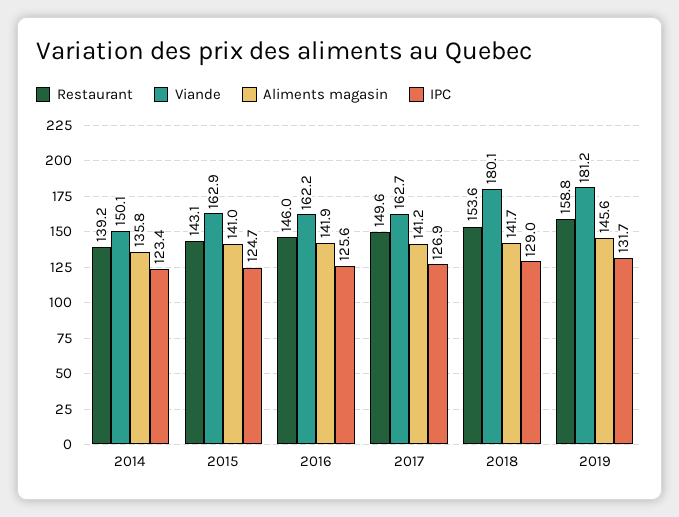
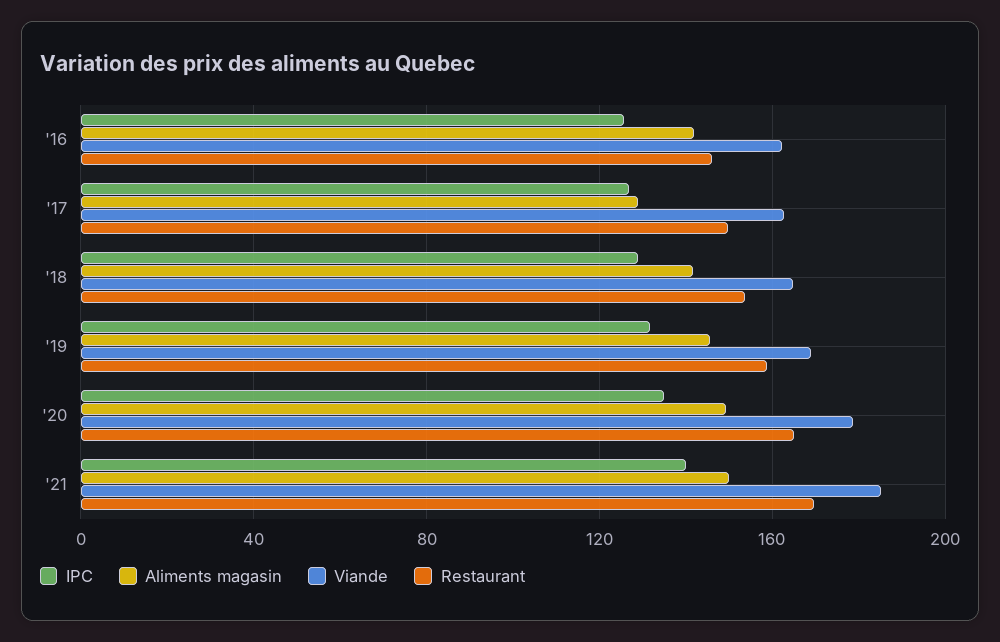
Restaurant, 2014: 139.2 -> none
Viande, 2014: 150.1 -> none
Aliments magasin, 2014: 135.8 -> none
IPC, 2014: 123.4 -> none
Restaurant, 2015: 143.1 -> none
Viande, 2015: 162.9 -> none
Aliments magasin, 2015: 141 -> none
IPC, 2015: 124.7 -> none
Aliments magasin, 2017: 141.2 -> 130
Viande, 2018: 180.1 -> 165
Viande, 2019: 181.2 -> 170
IPC, '20: none -> 135
Aliments magasin, '20: none -> 150
Viande, '20: none -> 180
Restaurant, '20: none -> 165
IPC, '21: none -> 140
Aliments magasin, '21: none -> 150
Viande, '21: none -> 185
Restaurant, '21: none -> 170

